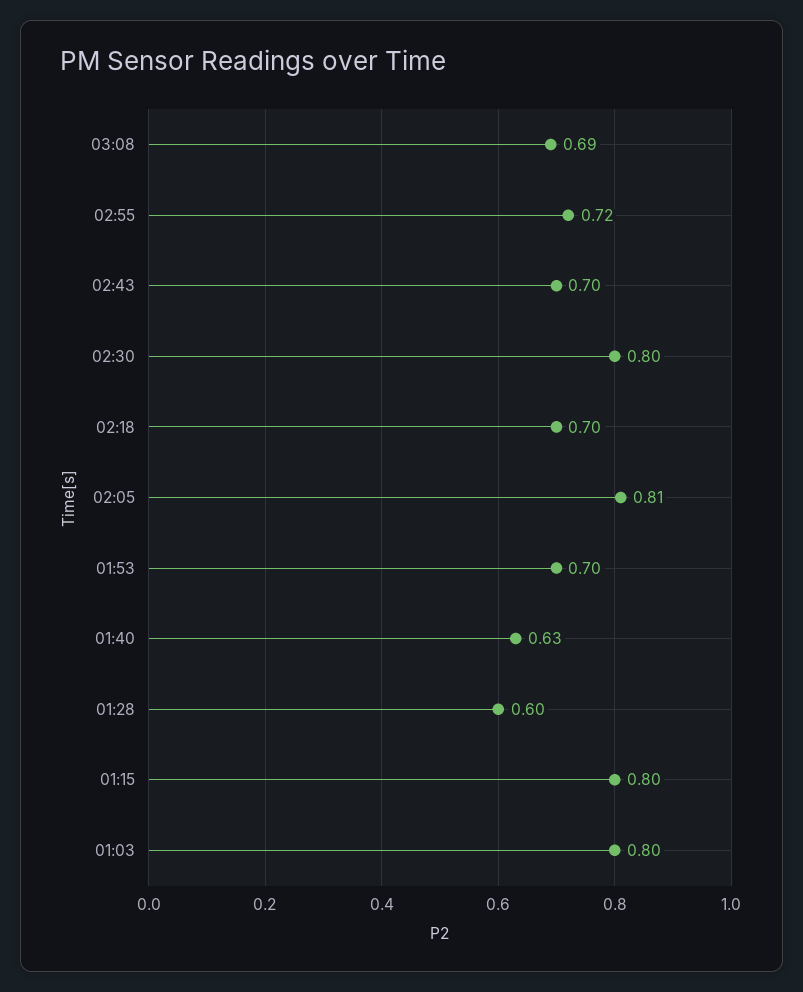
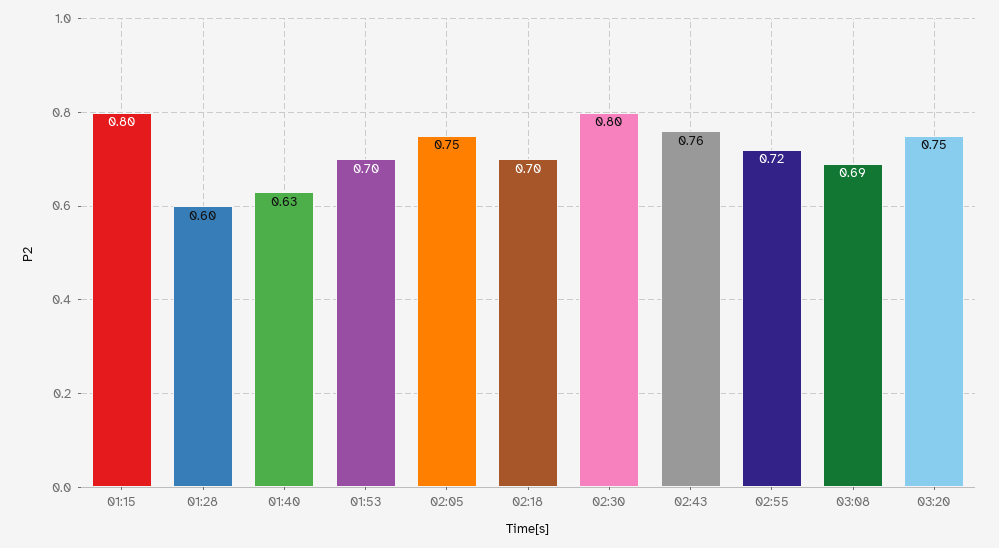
02:43: 0.7 -> 0.76
02:05: 0.81 -> 0.75
01:03: 0.8 -> none
03:20: none -> 0.75

